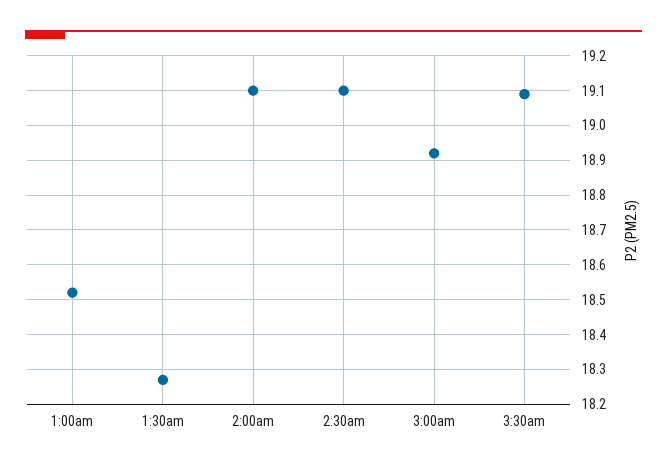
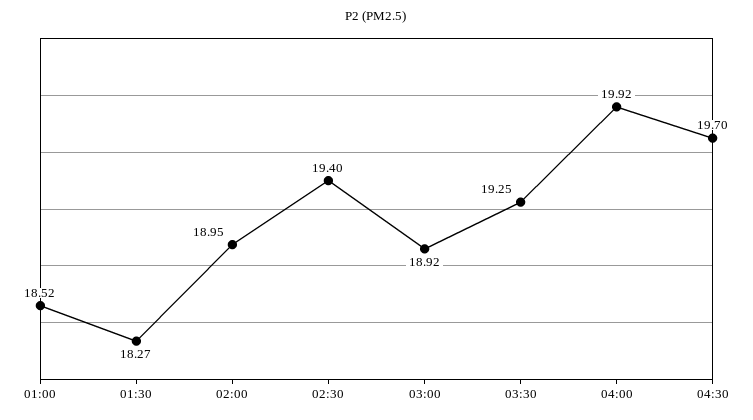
2:00am: 19.1 -> 18.95
2:30am: 19.1 -> 19.4
3:30am: 19.1 -> 19.25
04:00: none -> 19.92
04:30: none -> 19.7

